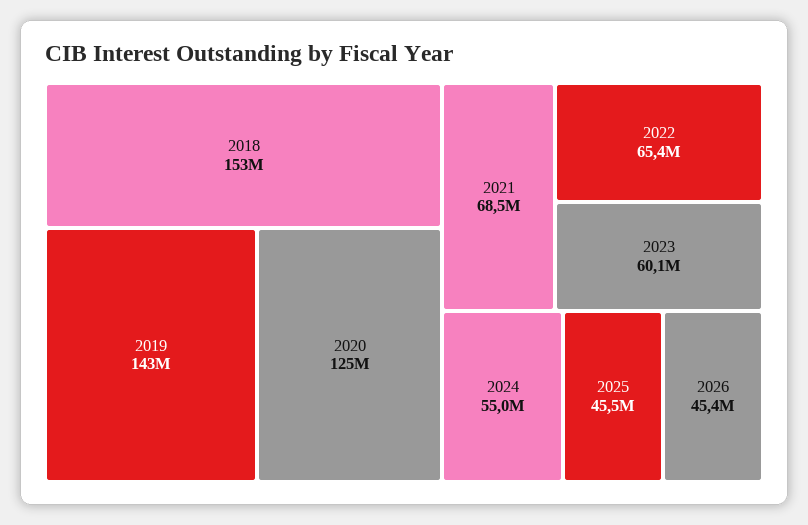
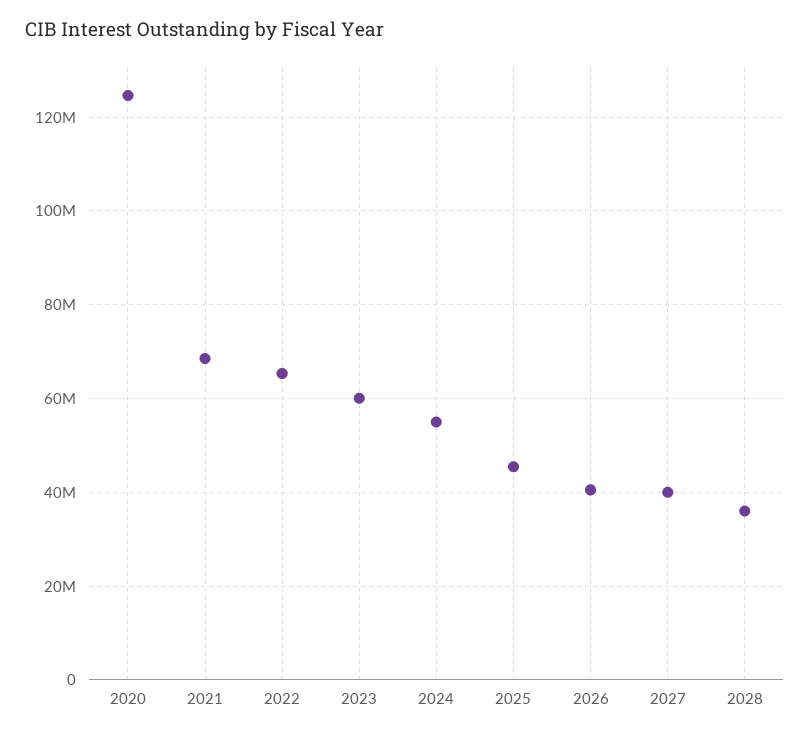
2018: 153000000 -> none
2019: 143000000 -> none
2026: 45400000 -> 40000000
2027: none -> 40000000
2028: none -> 36000000

